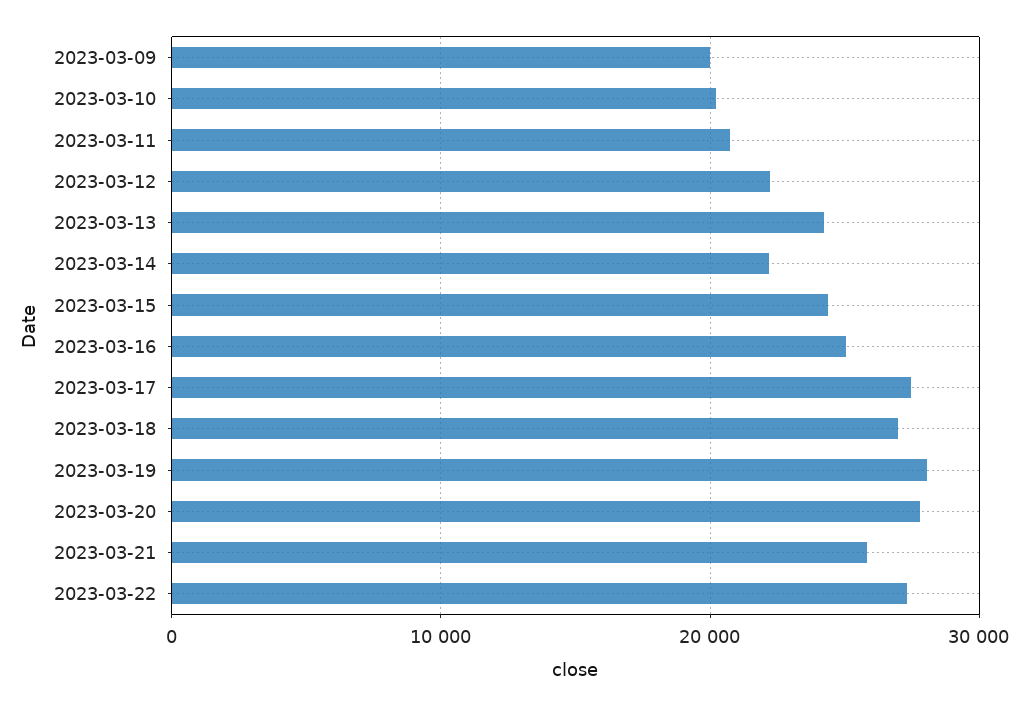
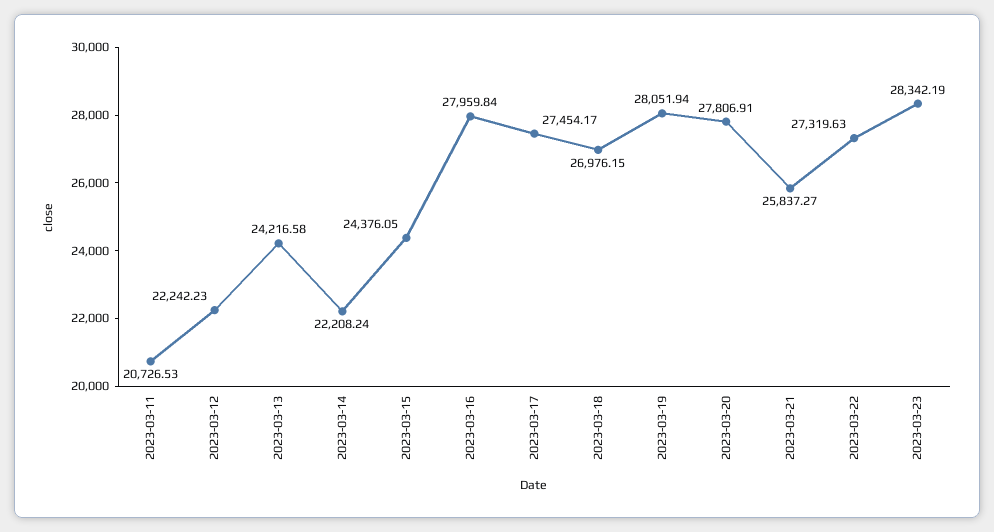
2023-03-09: 20000 -> none
2023-03-10: 20000 -> none
2023-03-16: 25000 -> 27959.84
2023-03-23: none -> 28342.19

